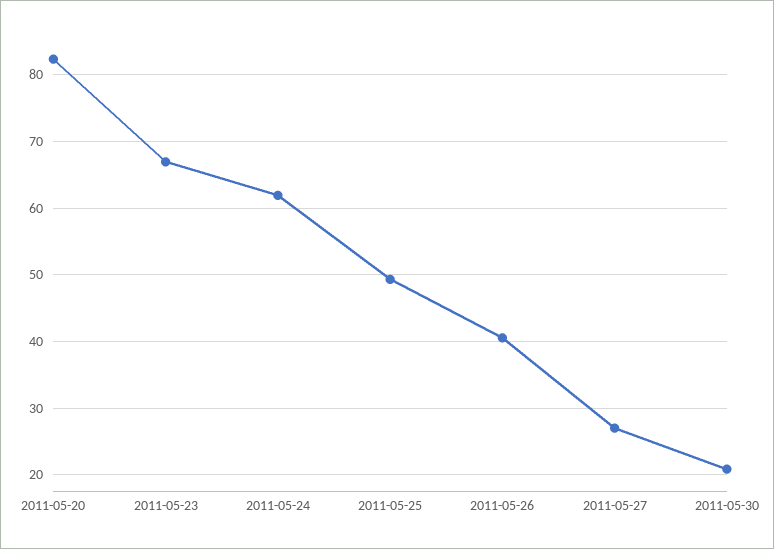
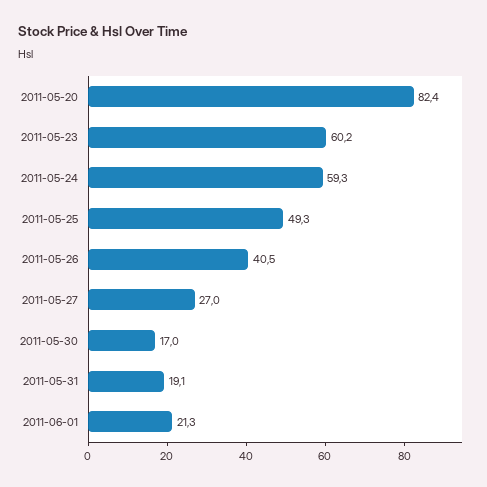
2011-05-23: 67 -> 60.2
2011-05-24: 62 -> 59.3
2011-05-30: 21 -> 17
2011-05-31: none -> 19.1
2011-06-01: none -> 21.3

